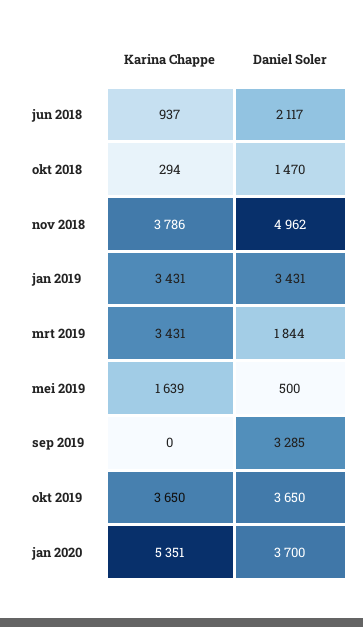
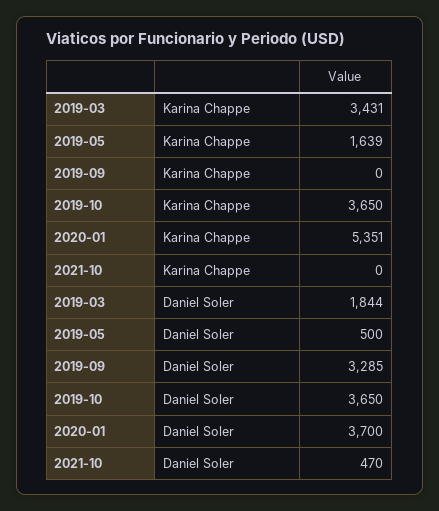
Karina Chappe, jun 2018: 937 -> none
Daniel Soler, jun 2018: 2117 -> none
Karina Chappe, okt 2018: 294 -> none
Daniel Soler, okt 2018: 1470 -> none
Karina Chappe, nov 2018: 3786 -> none
Daniel Soler, nov 2018: 4962 -> none
Karina Chappe, jan 2019: 3431 -> none
Daniel Soler, jan 2019: 3431 -> none
Karina Chappe, 2021-10: none -> 0
Daniel Soler, 2021-10: none -> 470

